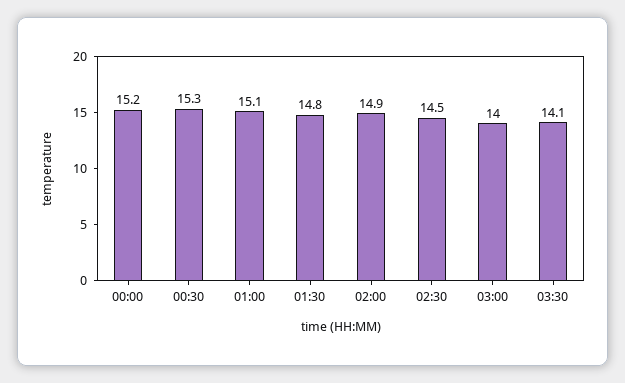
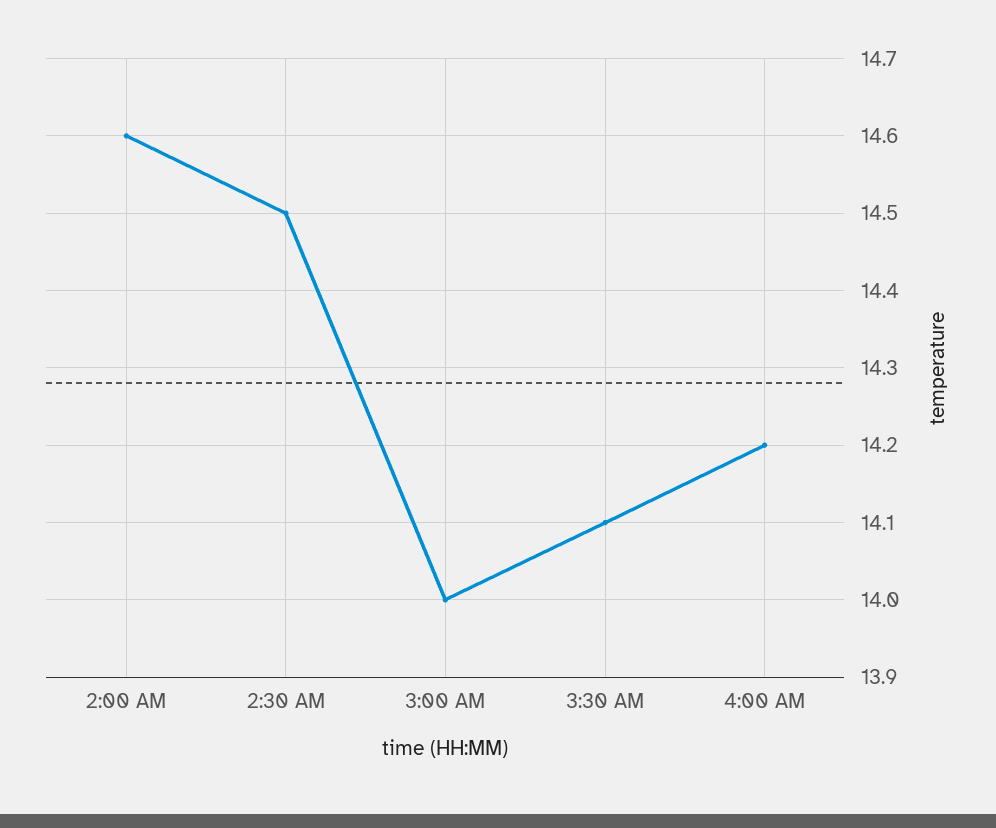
00:00: 15.2 -> none
00:30: 15.3 -> none
01:00: 15.1 -> none
01:30: 14.8 -> none
02:00: 14.9 -> 14.6
4:00 AM: none -> 14.2

